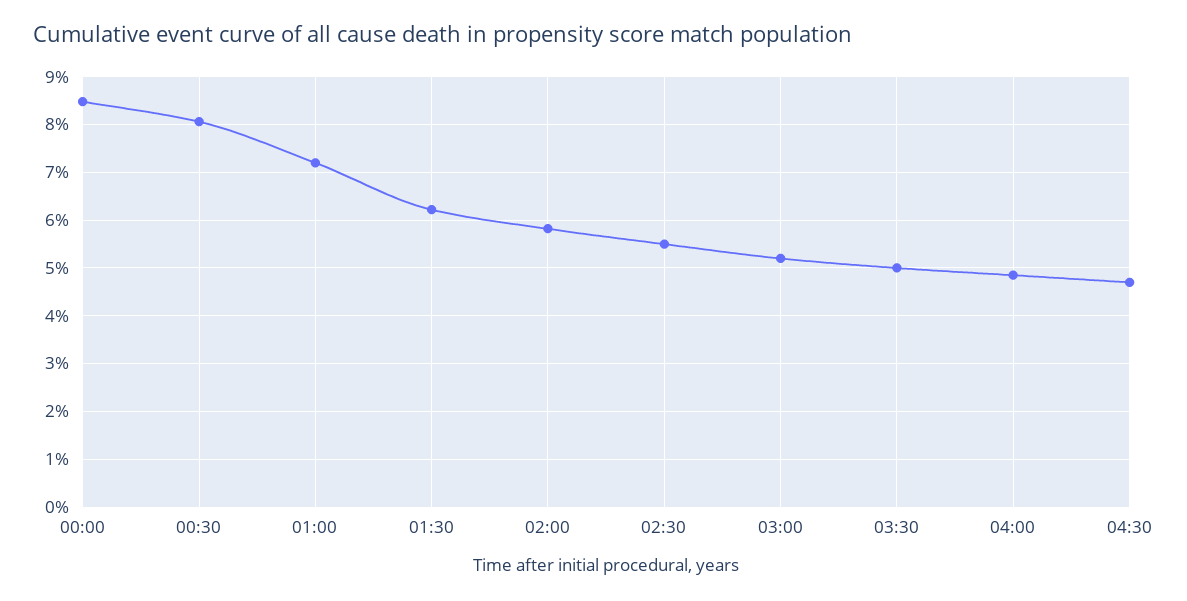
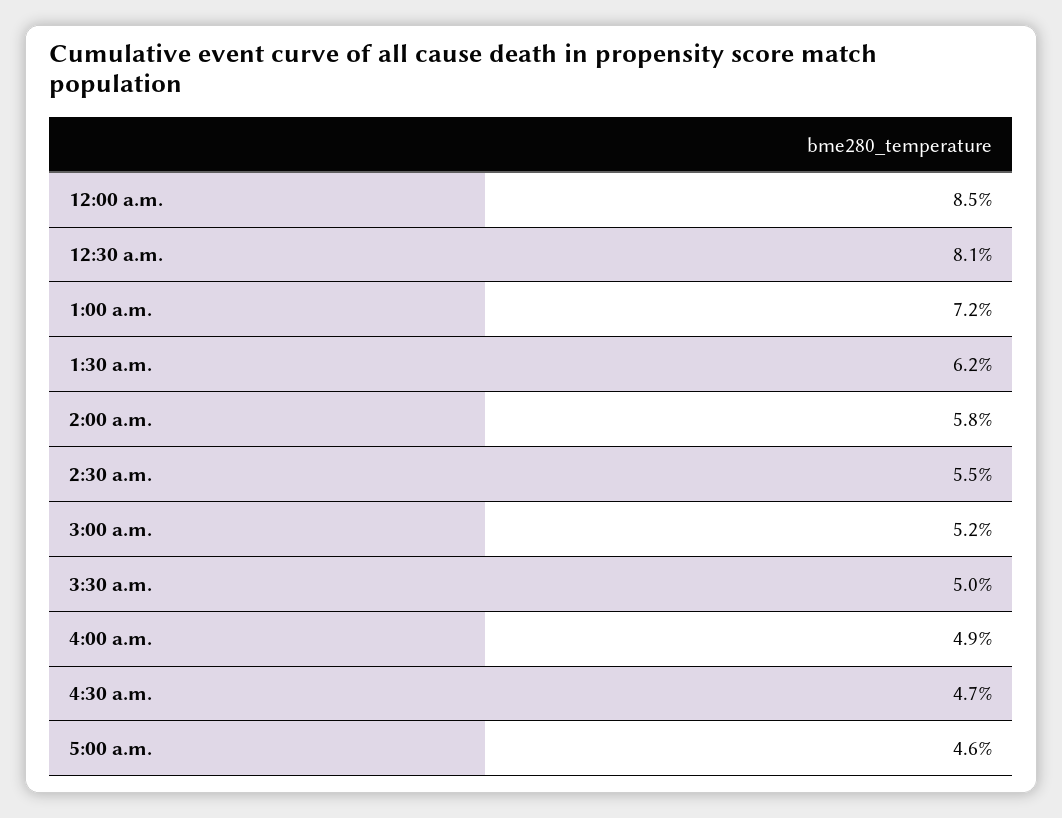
5:00 a.m.: none -> 4.6

